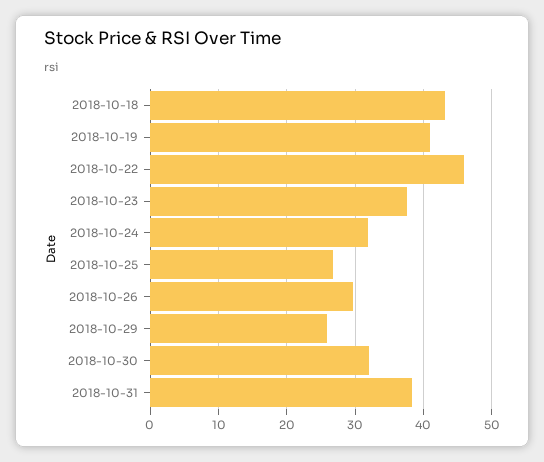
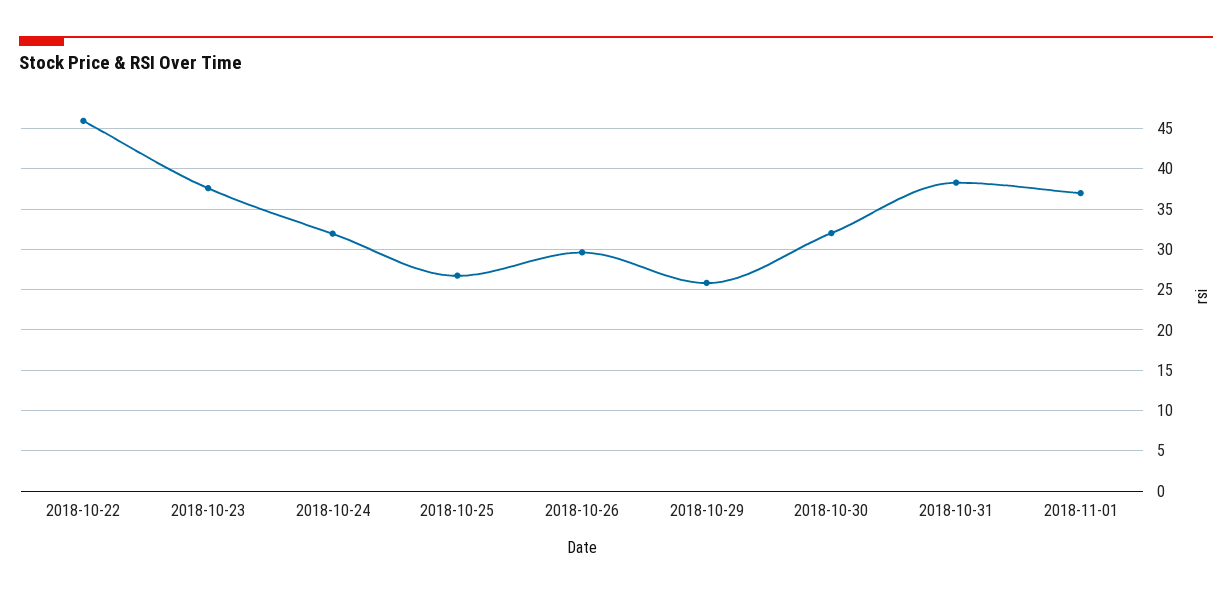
2018-10-18: 43 -> none
2018-10-19: 41 -> none
2018-11-01: none -> 37

